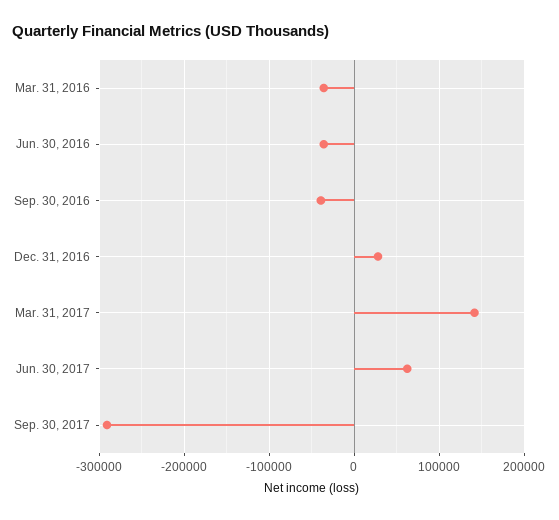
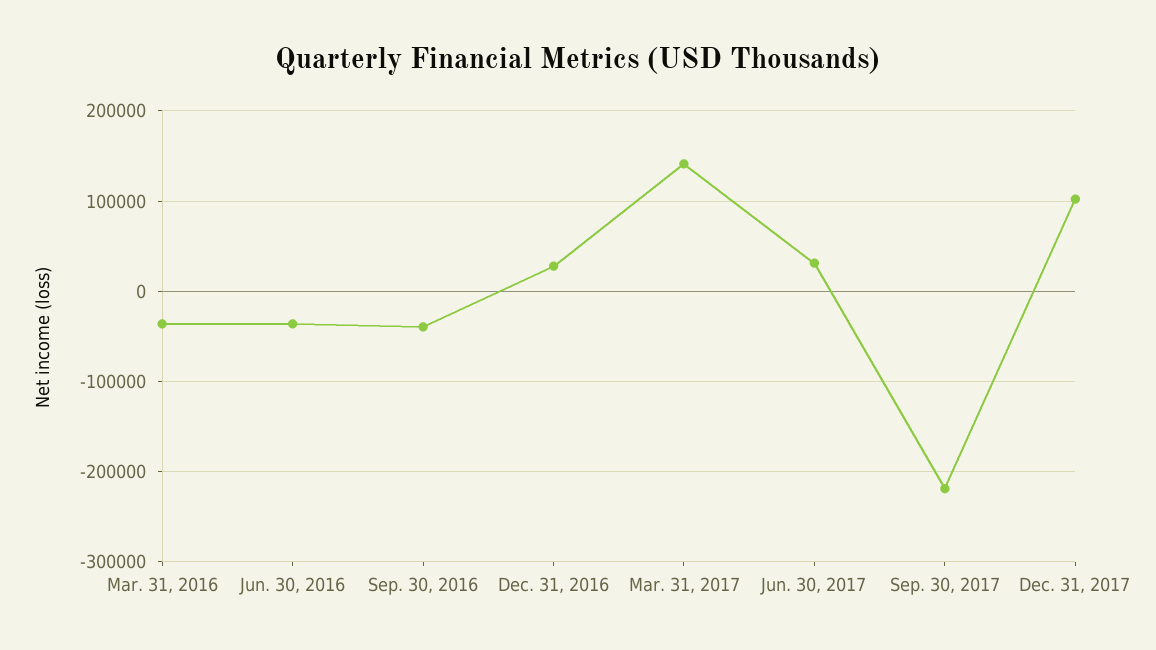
Jun. 30, 2017: 60000 -> 30000
Sep. 30, 2017: -290000 -> -220000
Dec. 31, 2017: none -> 100000

